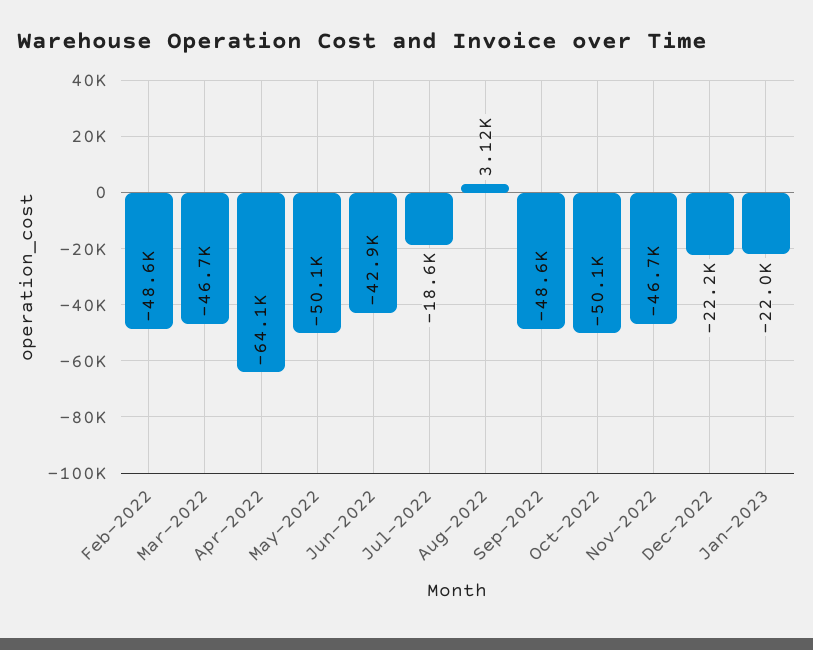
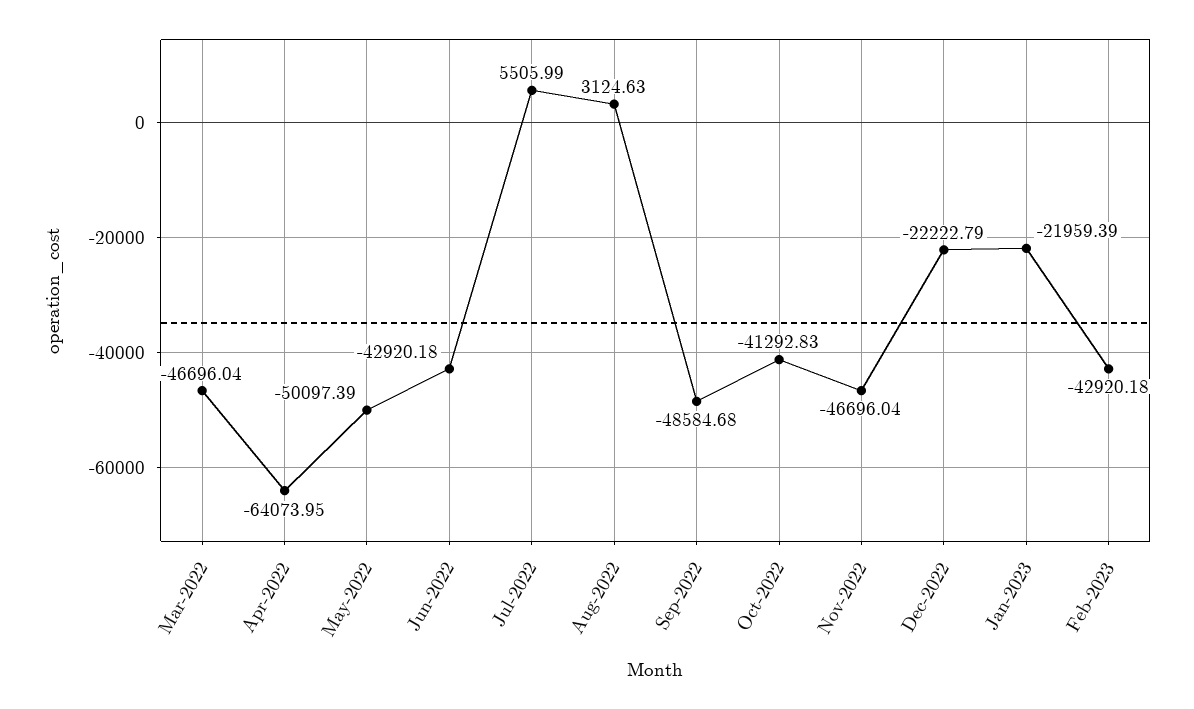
Feb-2022: -48600 -> none
Jul-2022: -18600 -> 5505.99
Oct-2022: -50100 -> -41292.83
Feb-2023: none -> -42920.18

